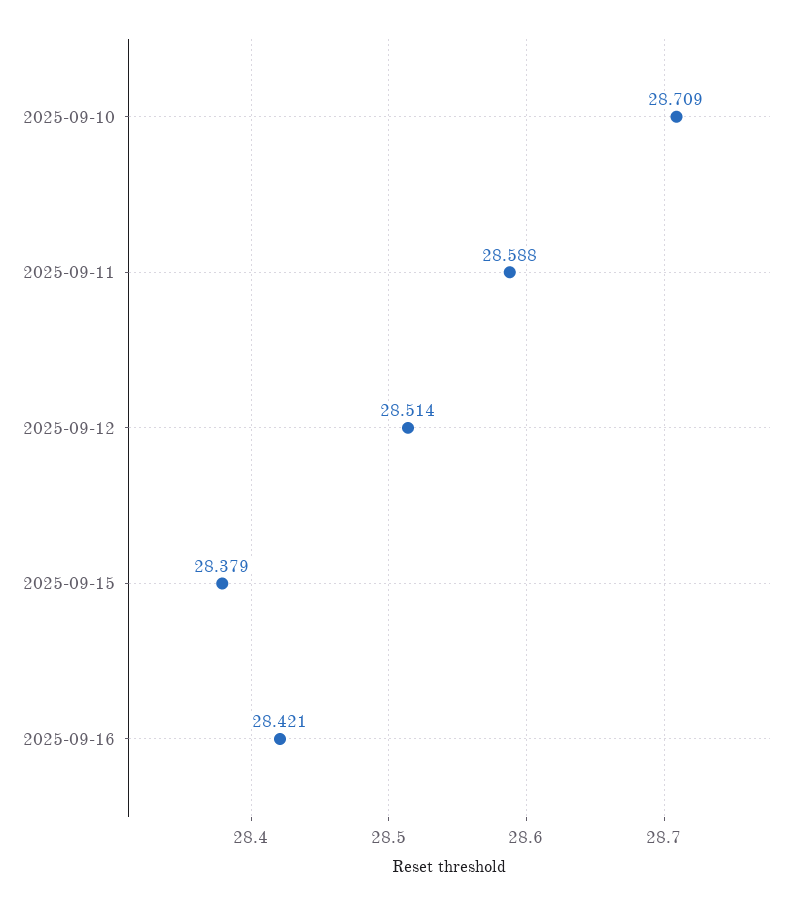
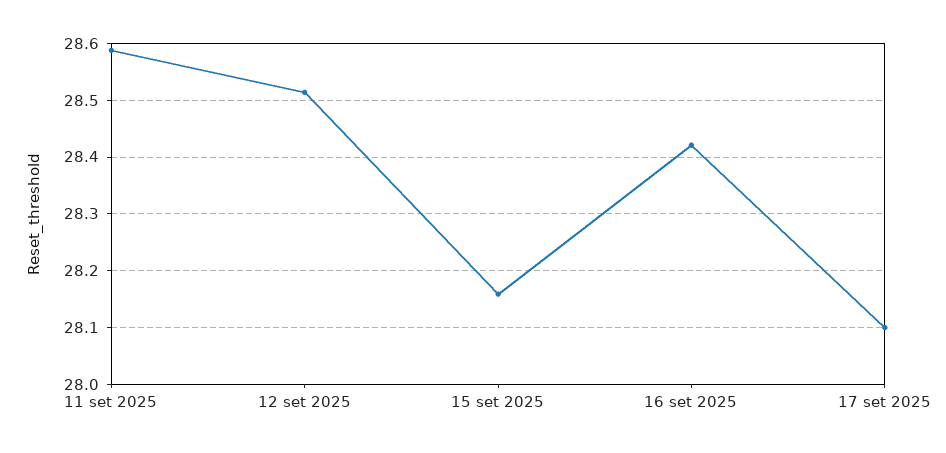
2025-09-10: 28.709 -> none
2025-09-15: 28.379 -> 28.16
17 set 2025: none -> 28.1

